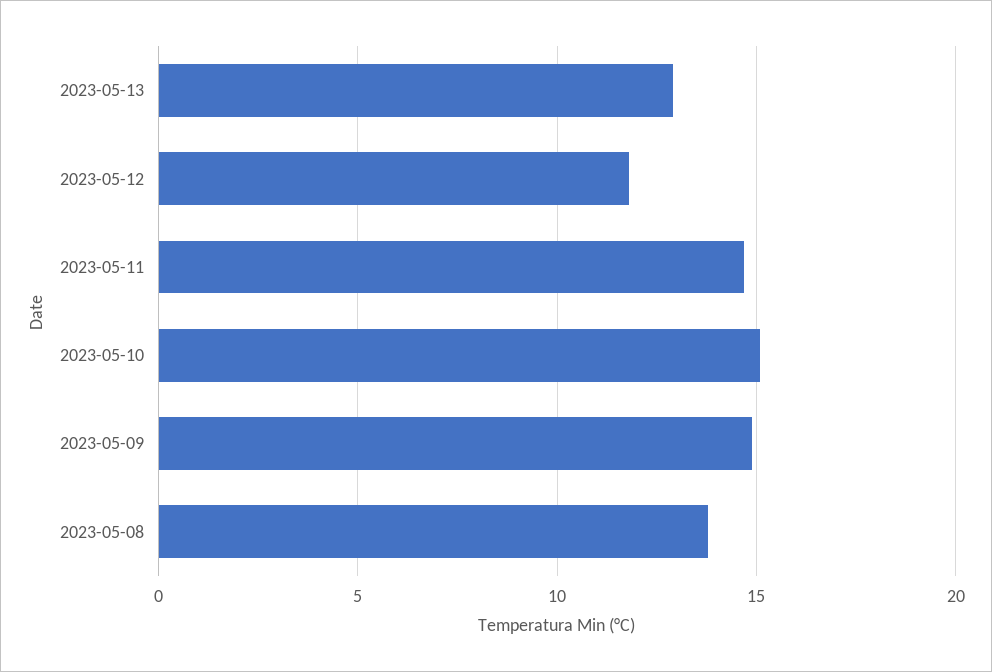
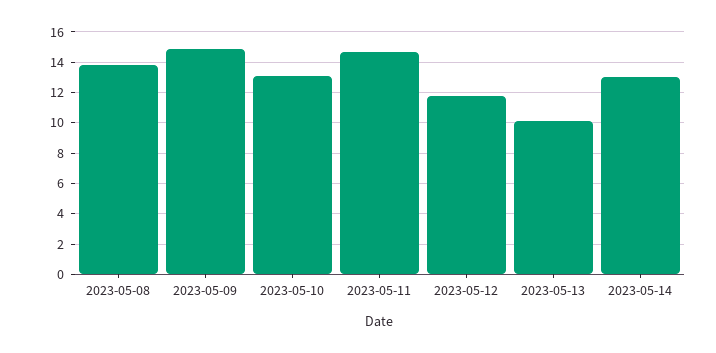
2023-05-13: 13 -> 10
2023-05-10: 15 -> 13
2023-05-14: none -> 13

